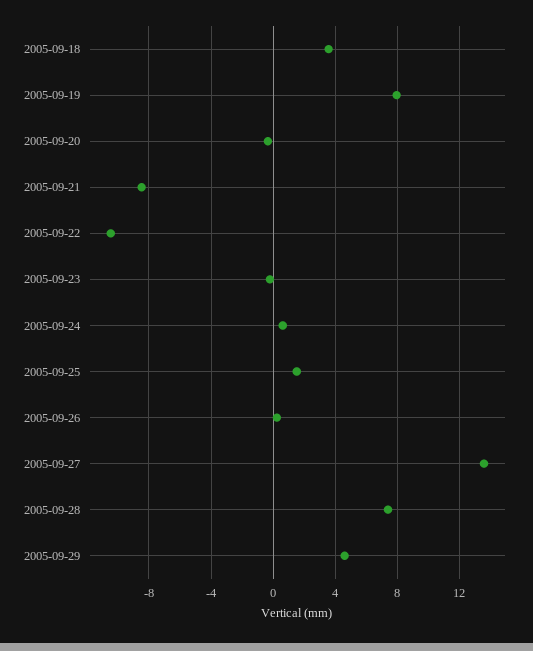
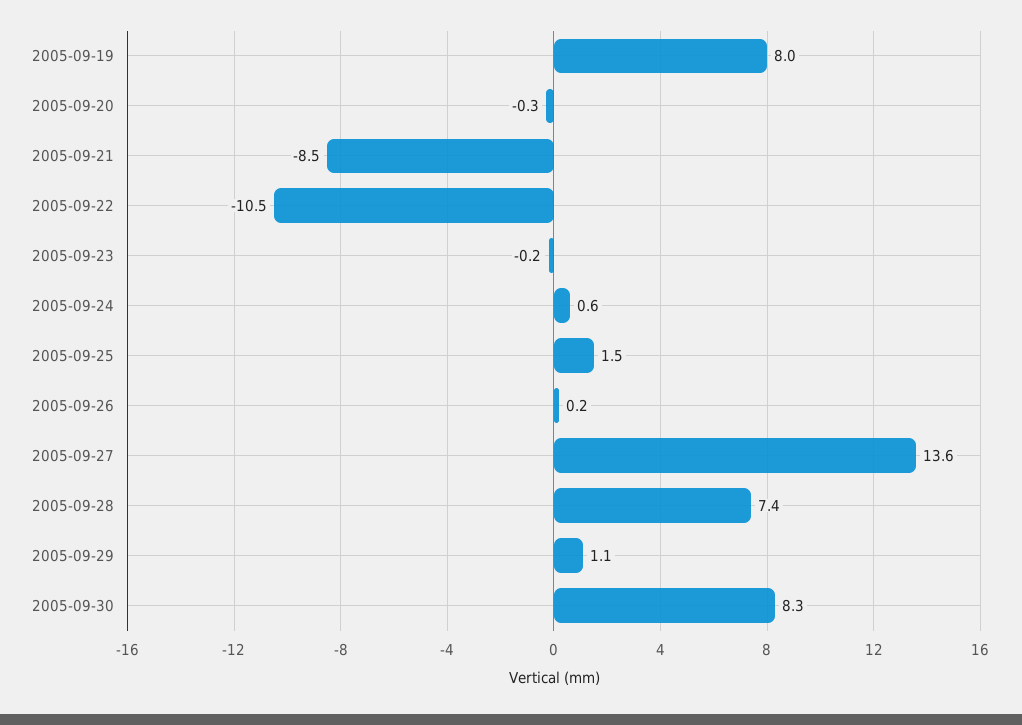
2005-09-18: 3.5 -> none
2005-09-29: 4.5 -> 1.1
2005-09-30: none -> 8.3

